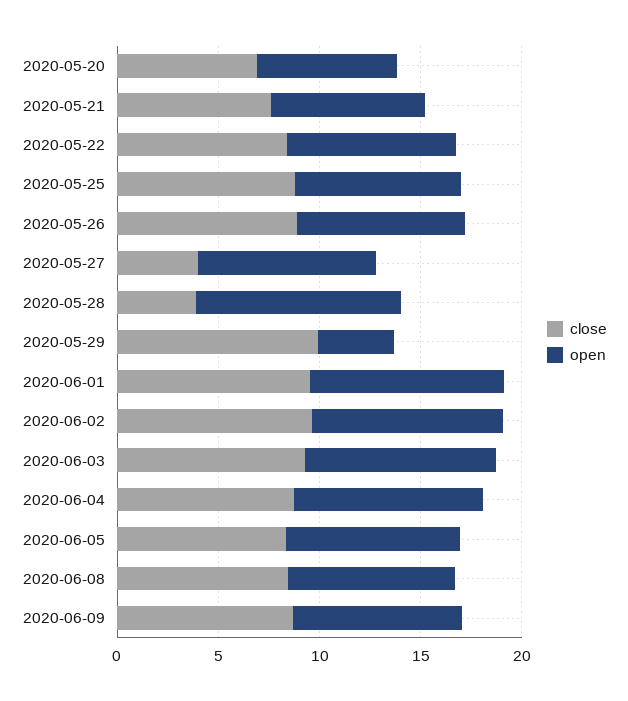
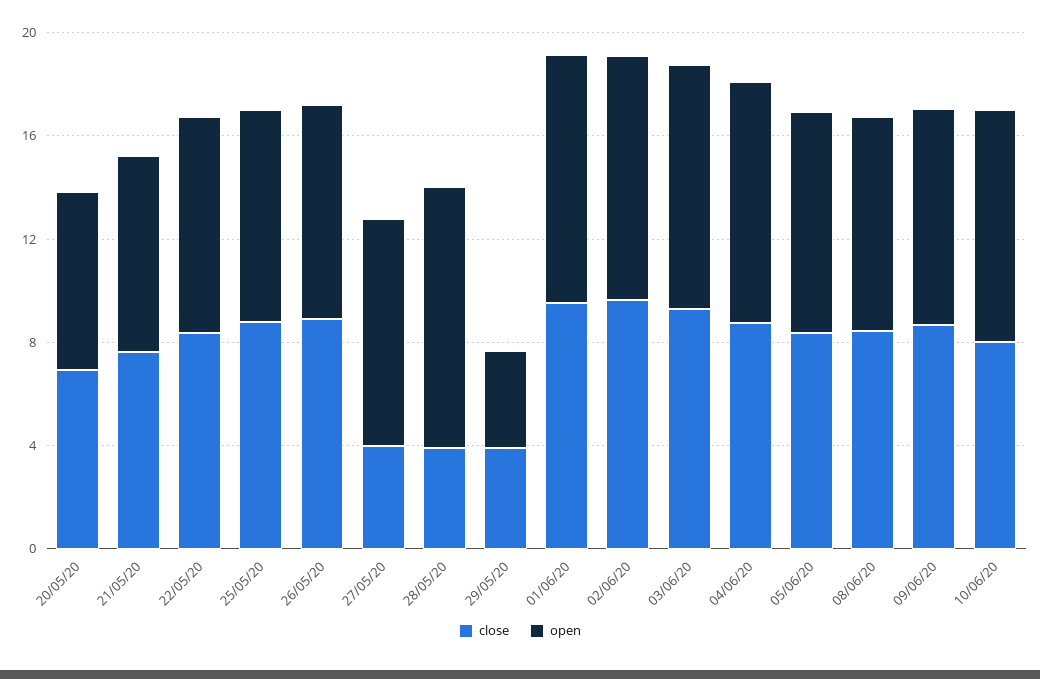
close, 2020-05-29: 10 -> 4
close, 10/06/20: none -> 8
open, 10/06/20: none -> 9

